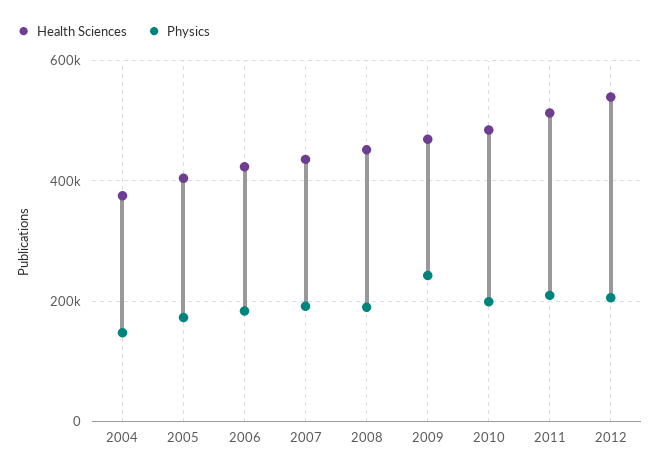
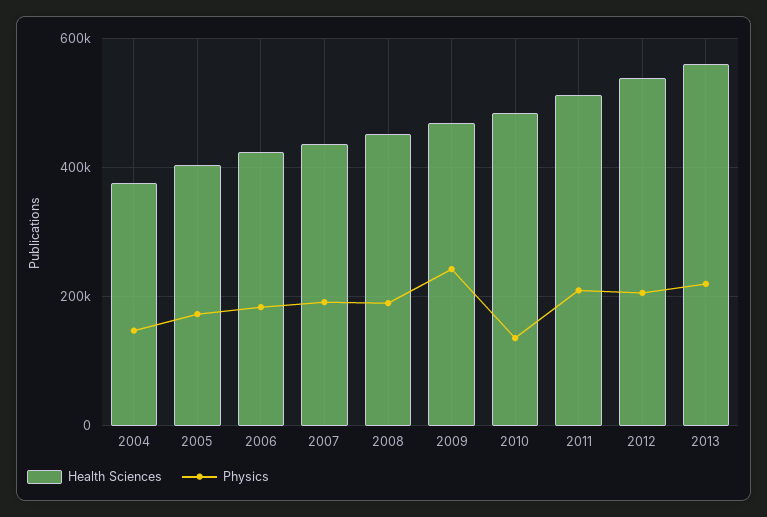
Physics, 2010: 200000 -> 140000
Health Sciences, 2013: none -> 560000
Physics, 2013: none -> 220000

